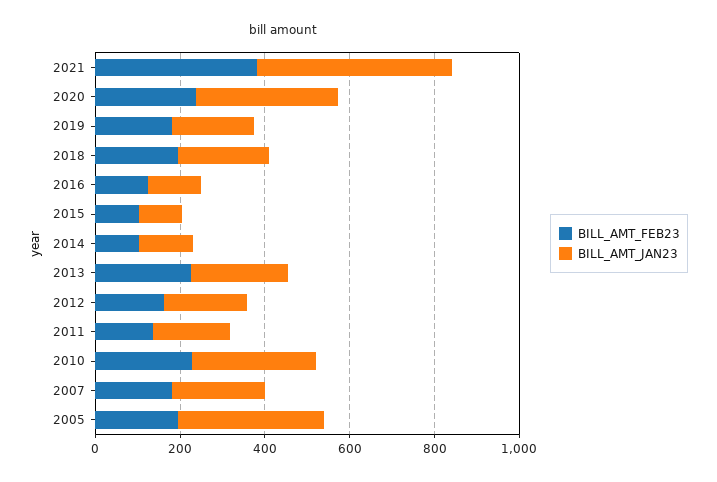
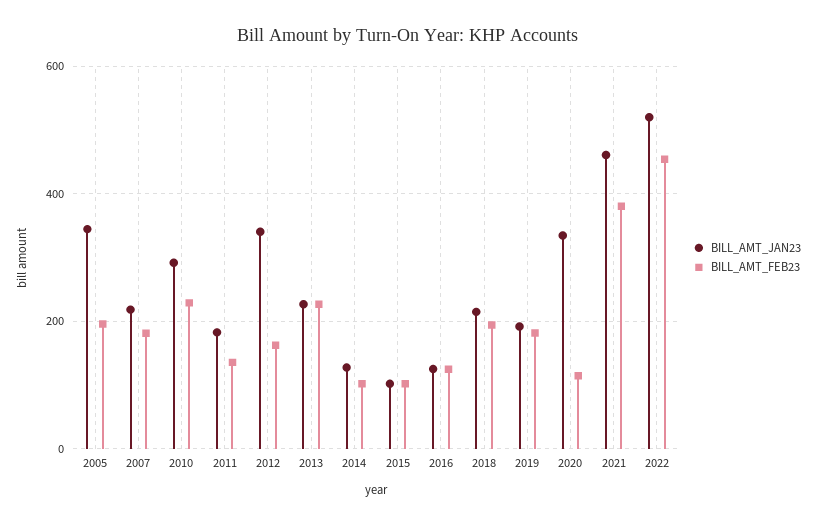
BILL_AMT_FEB23, 2020: 250 -> 120
BILL_AMT_JAN23, 2012: 200 -> 340
BILL_AMT_JAN23, 2022: none -> 520
BILL_AMT_FEB23, 2022: none -> 460

